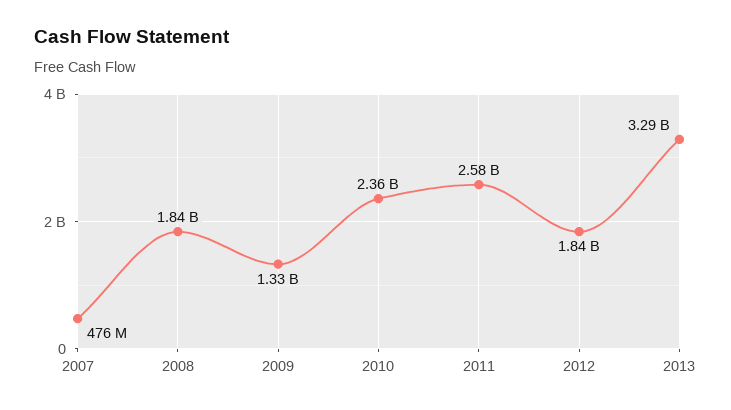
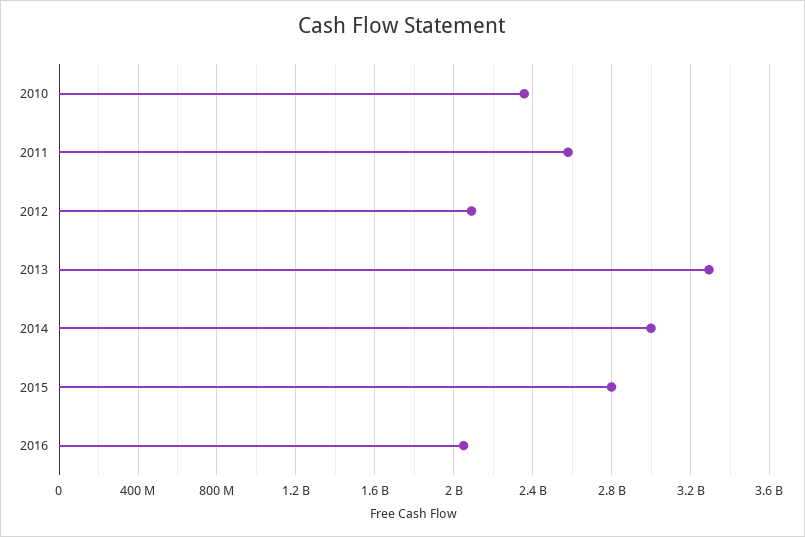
2007: 476000000 -> none
2008: 1840000000 -> none
2009: 1330000000 -> none
2012: 1840000000 -> 2100000000
2014: none -> 3000000000
2015: none -> 2800000000
2016: none -> 2050000000

